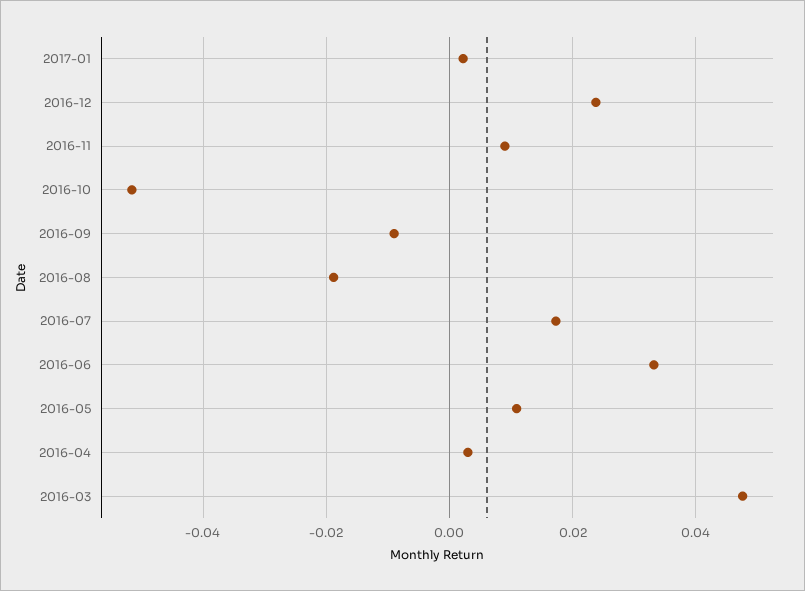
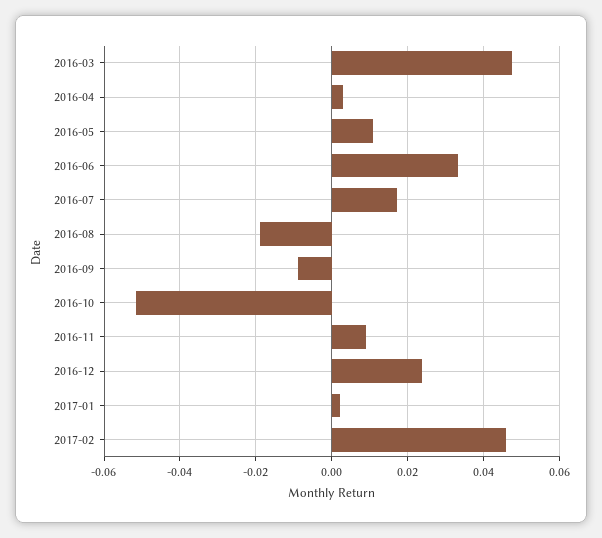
2017-02: none -> 0.046

